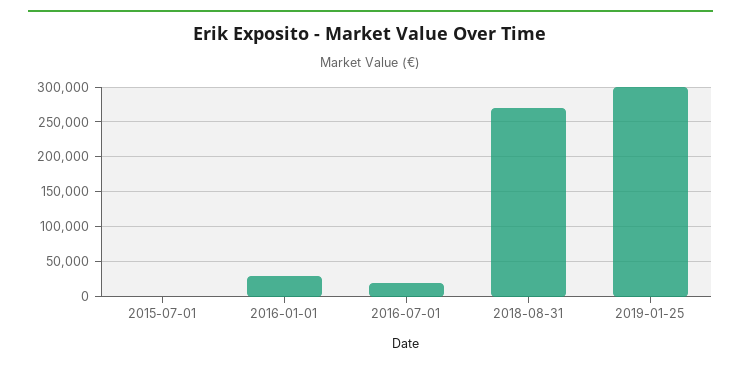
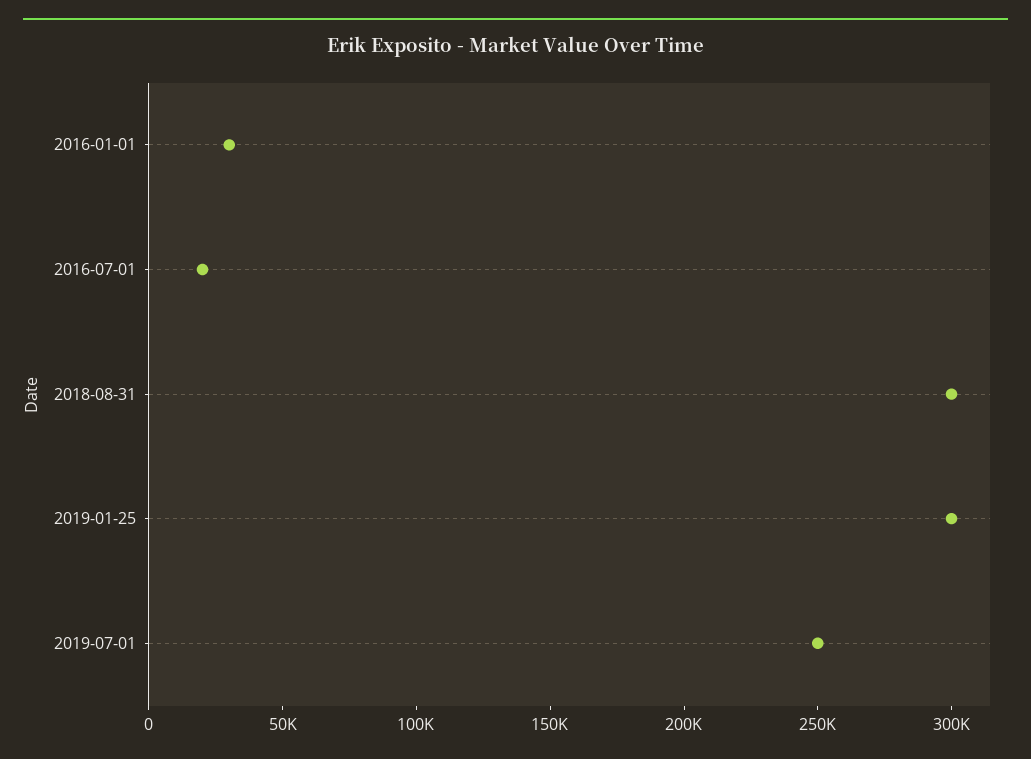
2015-07-01: 0 -> none
2018-08-31: 270000 -> 300000
2019-07-01: none -> 250000

